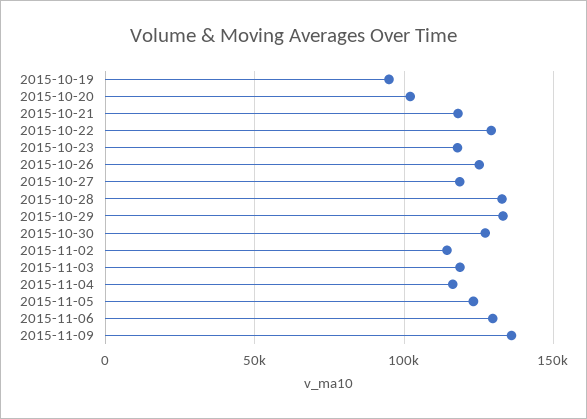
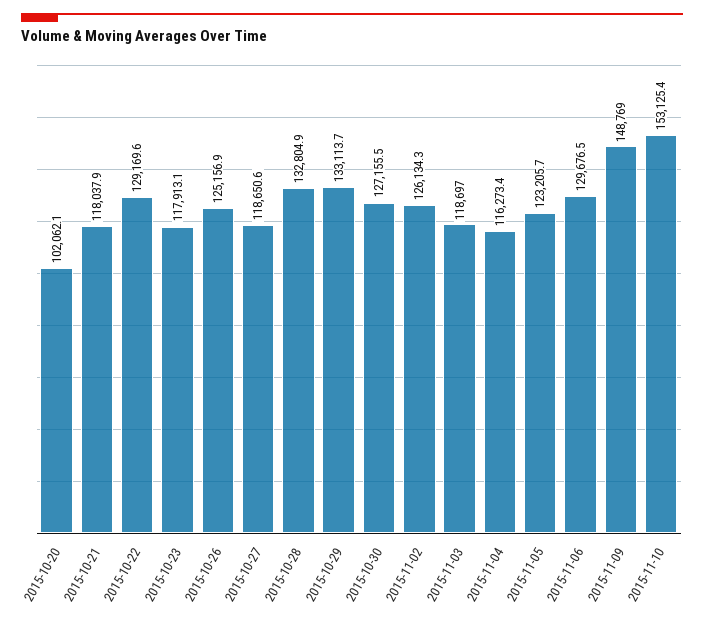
2015-10-19: 95000 -> none
2015-11-02: 115000 -> 126134.3
2015-11-09: 135000 -> 148769
2015-11-10: none -> 153125.4

